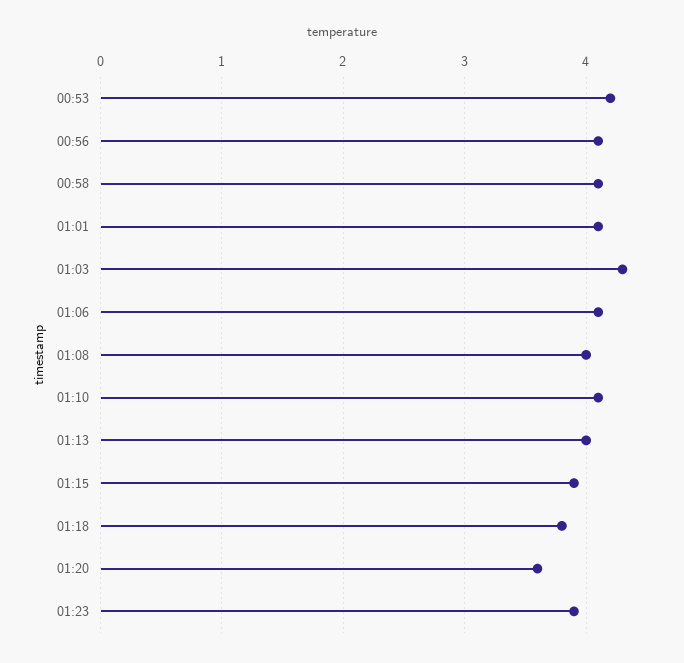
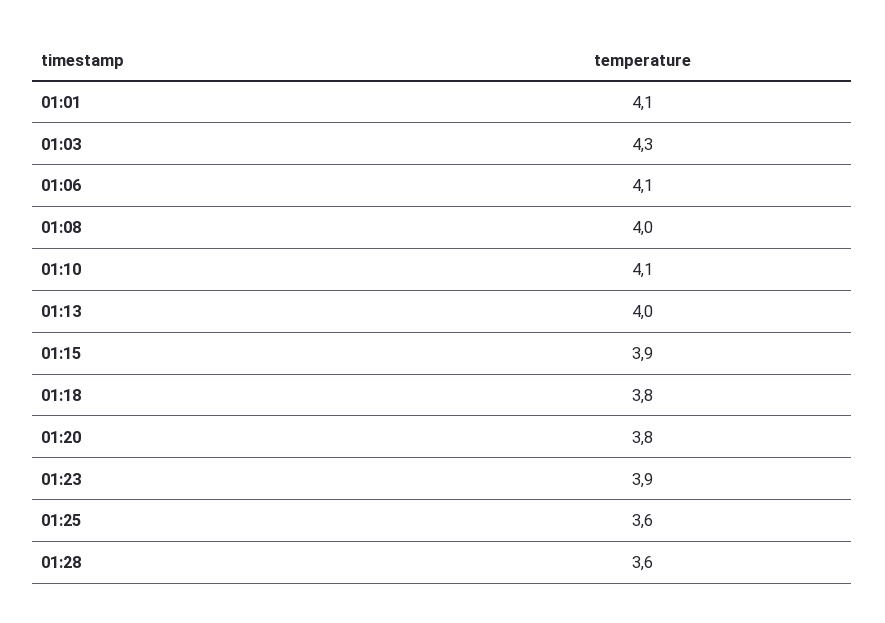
00:53: 4.2 -> none
00:56: 4.1 -> none
00:58: 4.1 -> none
01:20: 3.6 -> 3.8
01:25: none -> 3.6
01:28: none -> 3.6

